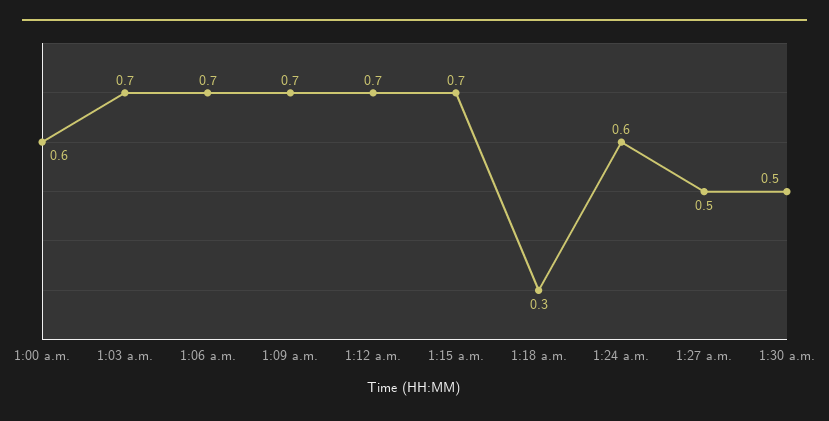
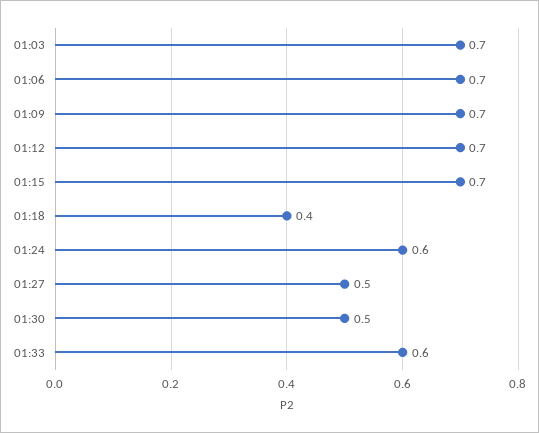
1:00 a.m.: 0.6 -> none
1:18 a.m.: 0.3 -> 0.4
01:33: none -> 0.6

